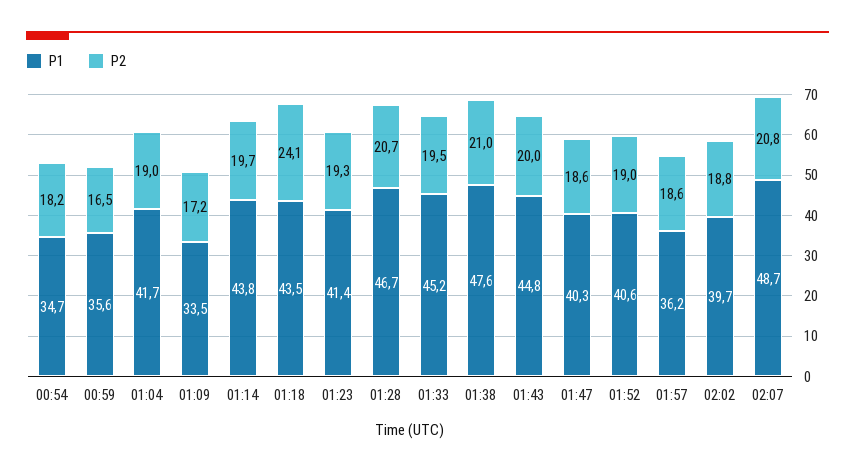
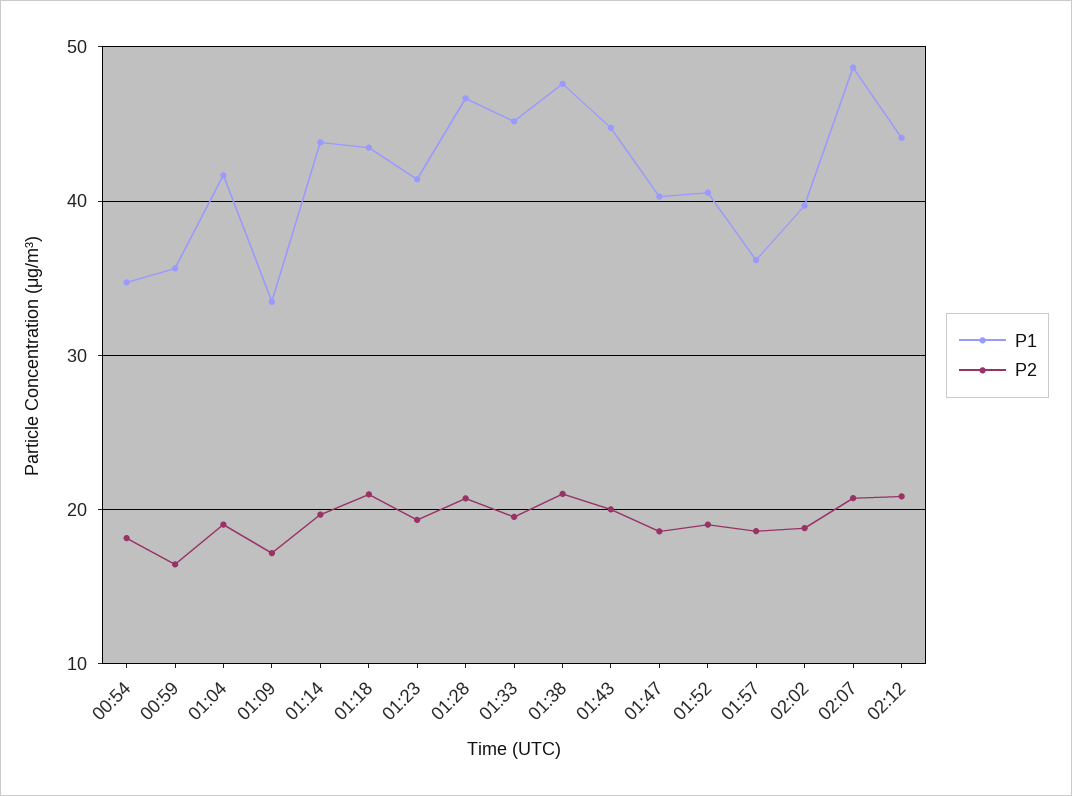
P2, 01:18: 24.1 -> 21
P1, 02:12: none -> 44
P2, 02:12: none -> 21

